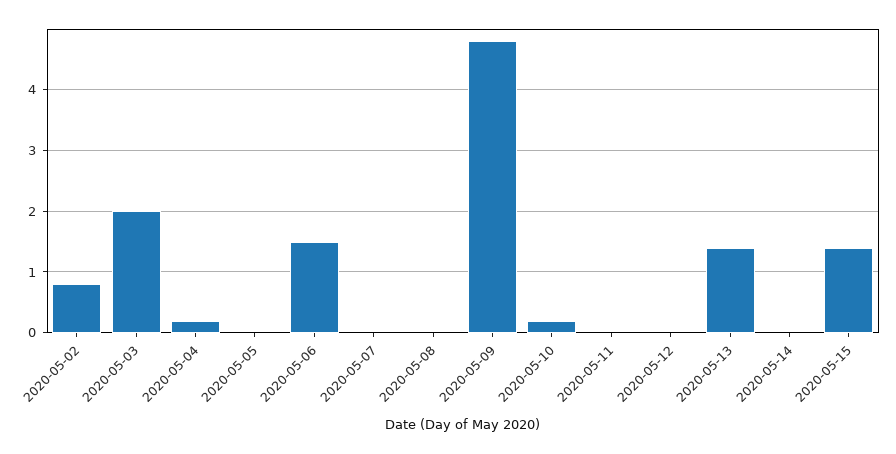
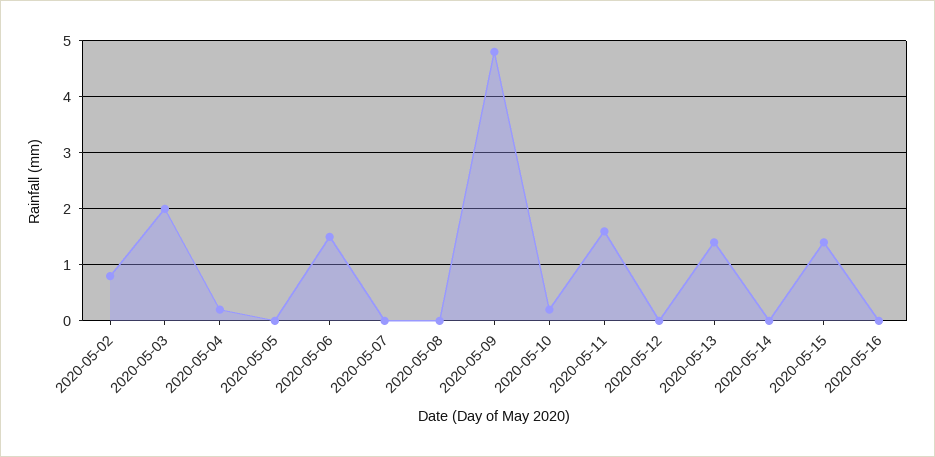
2020-05-11: 0 -> 1.5
2020-05-16: none -> 0

